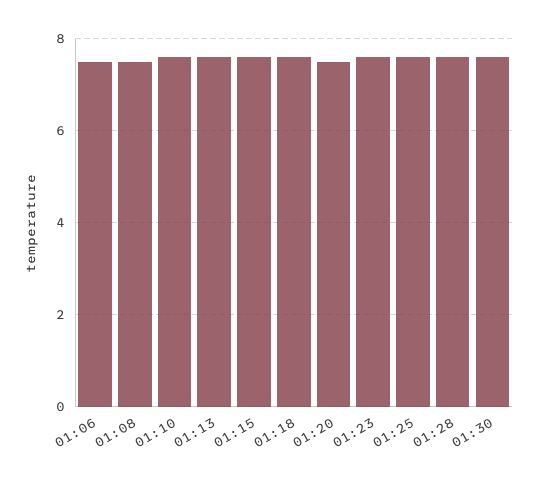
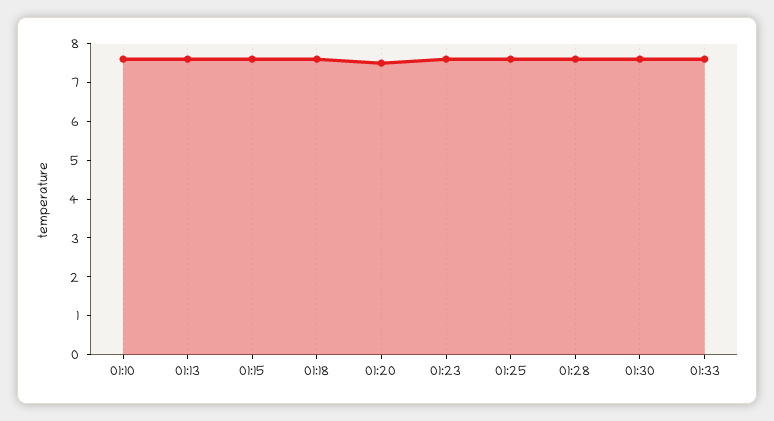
01:06: 7.5 -> none
01:08: 7.5 -> none
01:33: none -> 7.5

